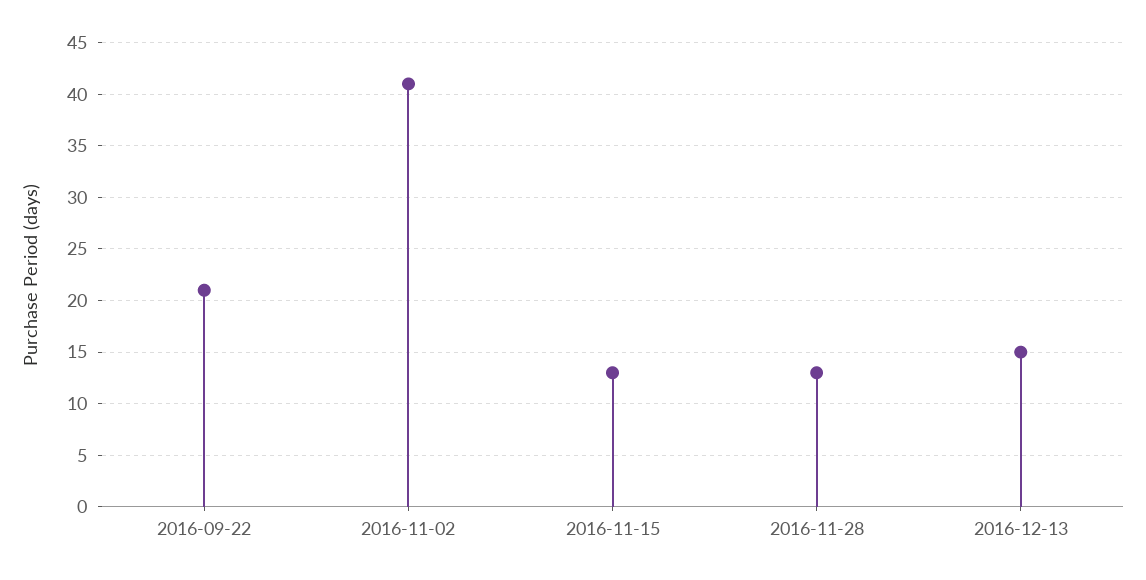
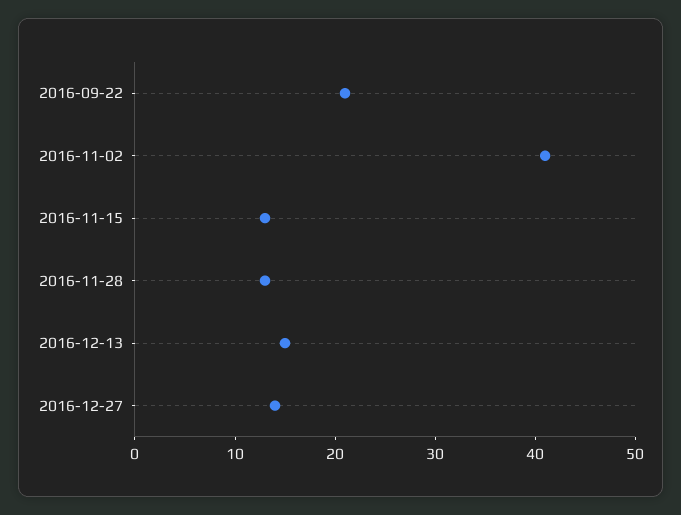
2016-12-27: none -> 14

